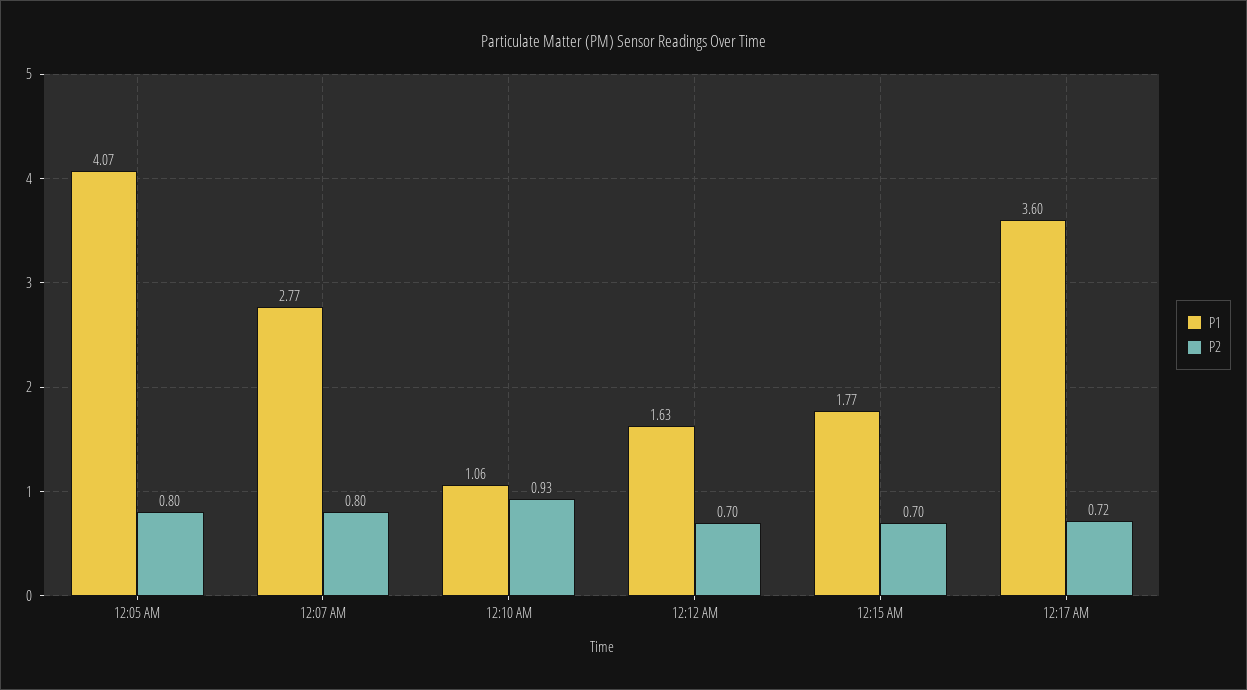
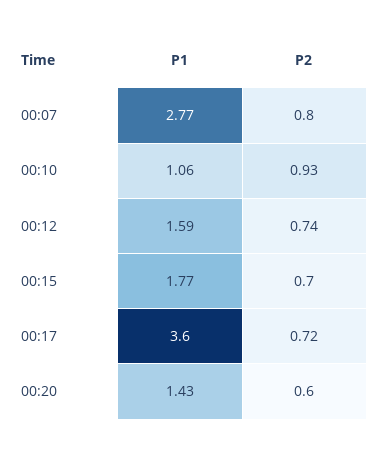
P1, 12:05 AM: 4.07 -> none
P2, 12:05 AM: 0.8 -> none
P1, 12:12 AM: 1.63 -> 1.59
P2, 12:12 AM: 0.7 -> 0.74
P1, 00:20: none -> 1.43
P2, 00:20: none -> 0.6

